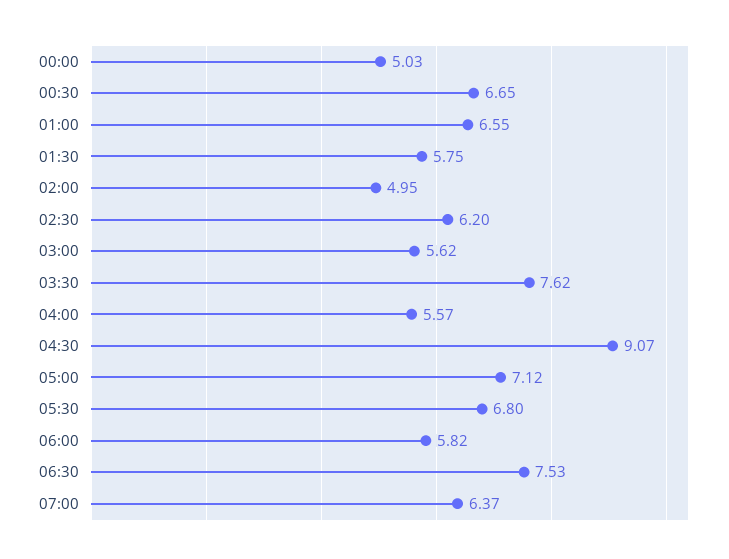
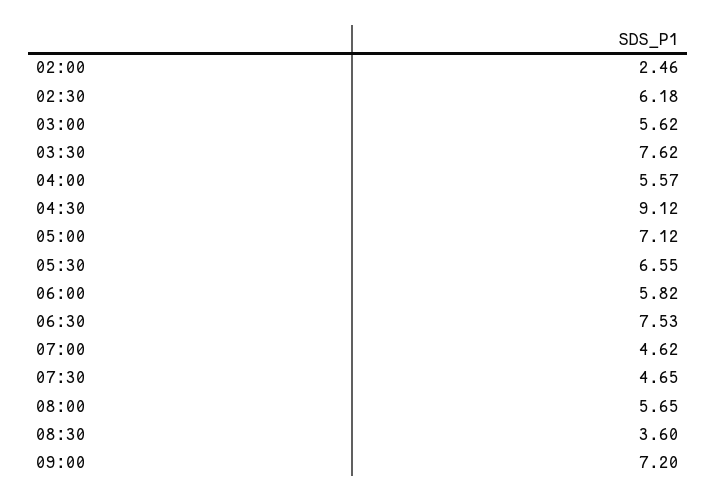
00:00: 5.03 -> none
00:30: 6.65 -> none
01:00: 6.55 -> none
01:30: 5.75 -> none
02:00: 4.95 -> 2.46
02:30: 6.2 -> 6.18
04:30: 9.07 -> 9.12
05:30: 6.8 -> 6.55
07:00: 6.37 -> 4.62
07:30: none -> 4.65
08:00: none -> 5.65
08:30: none -> 3.6
09:00: none -> 7.2

